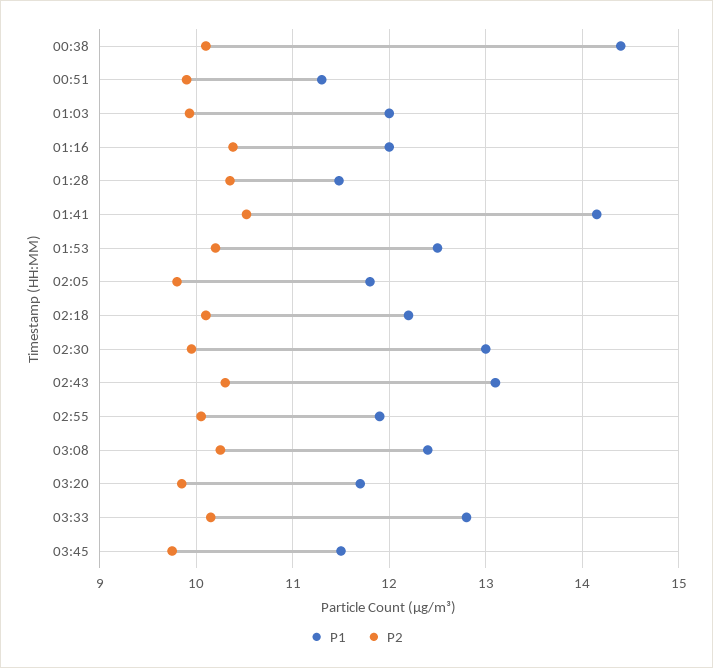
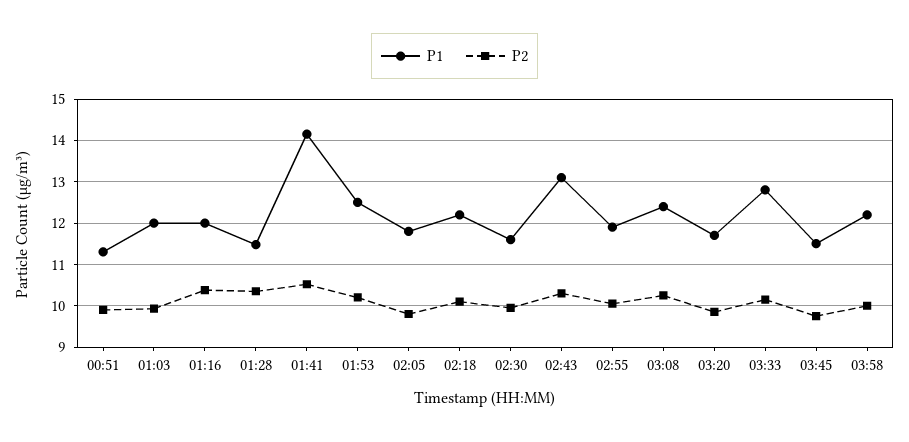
P1, 00:38: 14.4 -> none
P2, 00:38: 10.1 -> none
P1, 02:30: 13 -> 11.6
P1, 03:58: none -> 12.2
P2, 03:58: none -> 10

